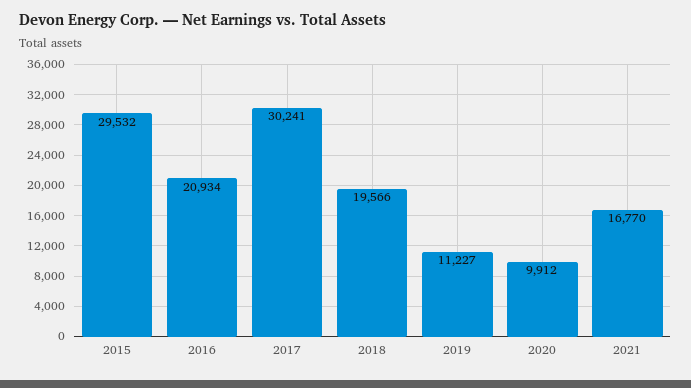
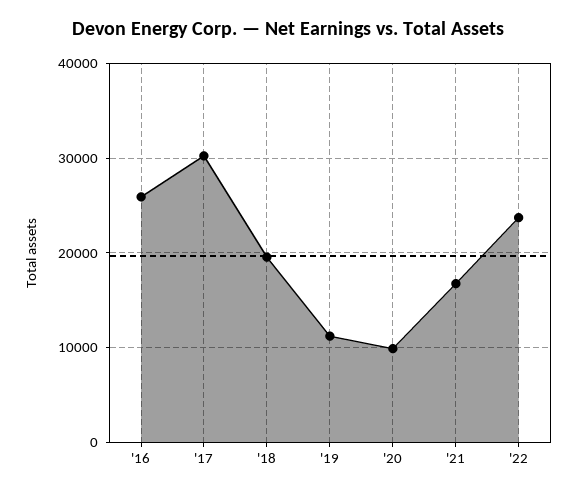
2015: 29532 -> none
2016: 20934 -> 26000
'22: none -> 24000

